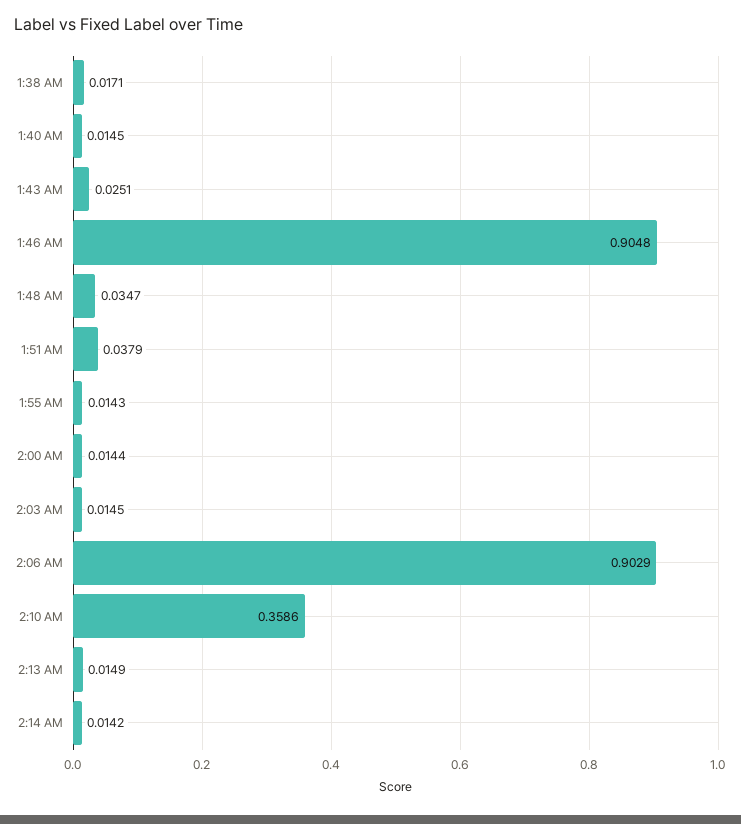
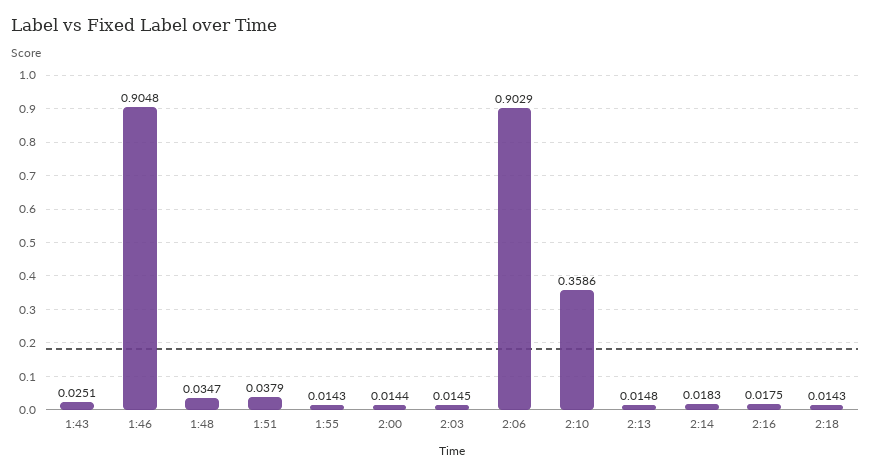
1:38 AM: 0.0171 -> none
1:40 AM: 0.0145 -> none
2:13 AM: 0.0149 -> 0.0148
2:14 AM: 0.0142 -> 0.0183
2:16: none -> 0.0175
2:18: none -> 0.0143

